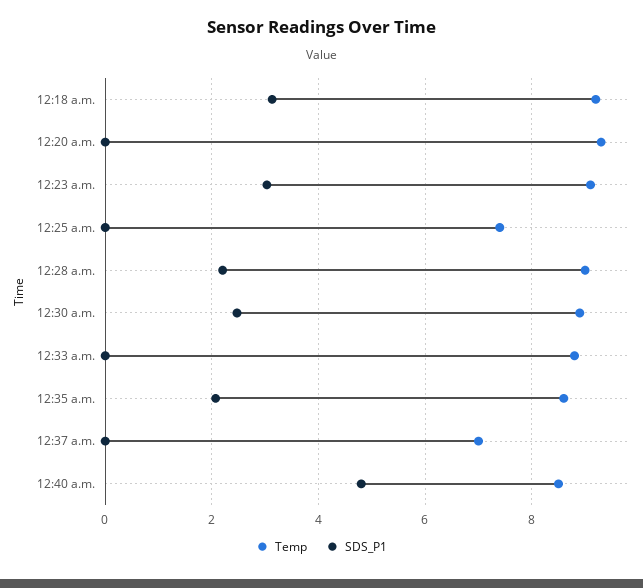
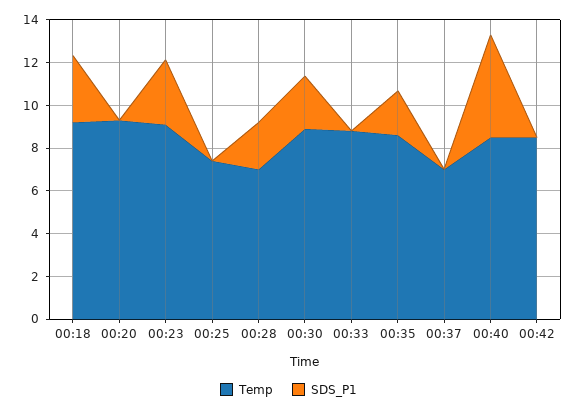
Temp, 12:28 a.m.: 9 -> 7
Temp, 00:42: none -> 8.5
SDS_P1, 00:42: none -> 0

